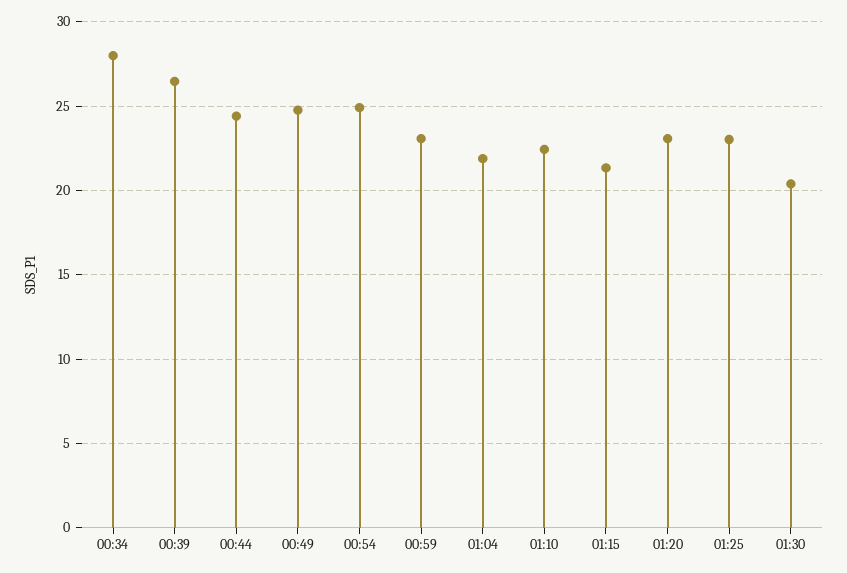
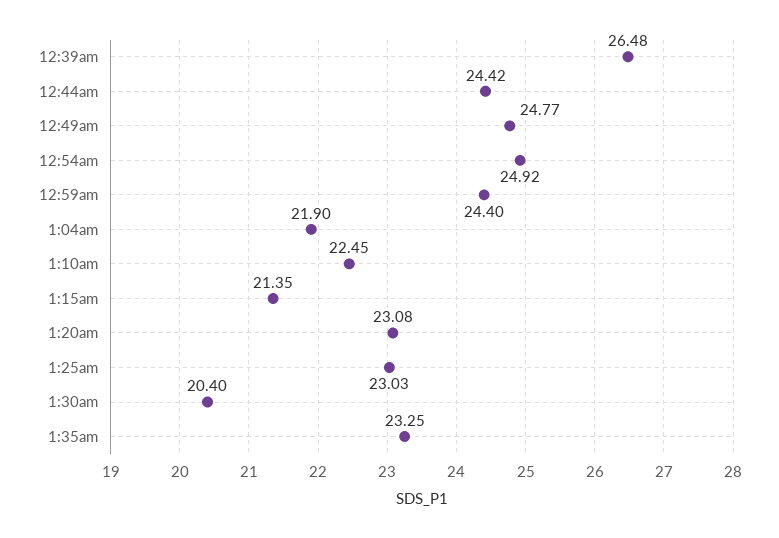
00:34: 28 -> none
00:59: 23 -> 24.4
1:35am: none -> 23.25

